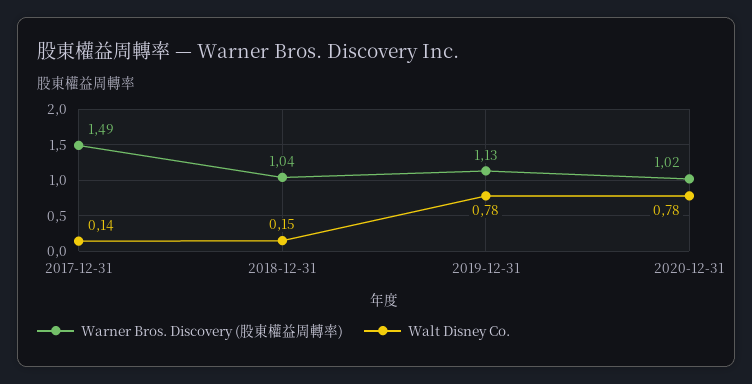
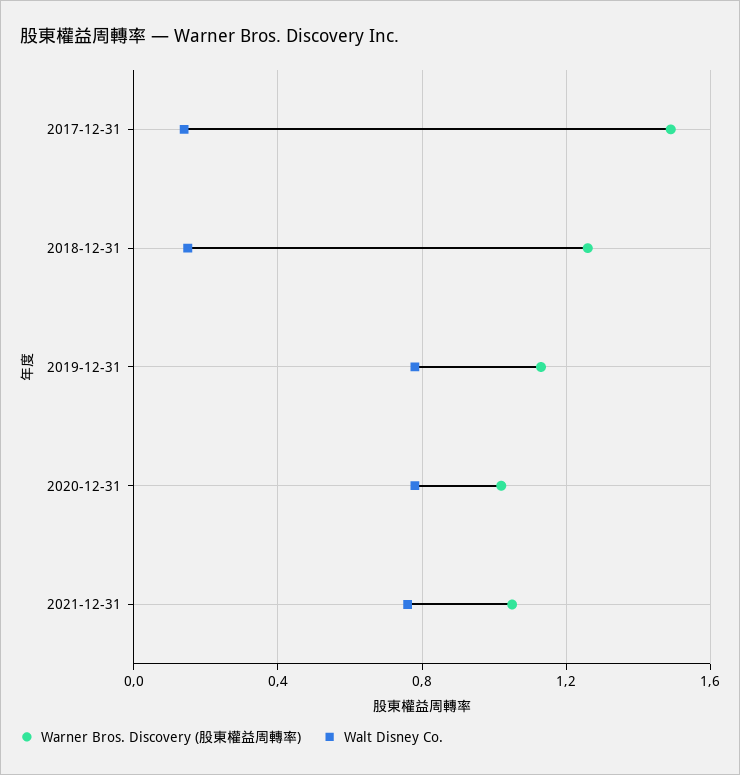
Warner Bros. Discovery (股東權益周轉率), 2018-12-31: 1.04 -> 1.25
Warner Bros. Discovery (股東權益周轉率), 2021-12-31: none -> 1.05
Walt Disney Co., 2021-12-31: none -> 0.75

